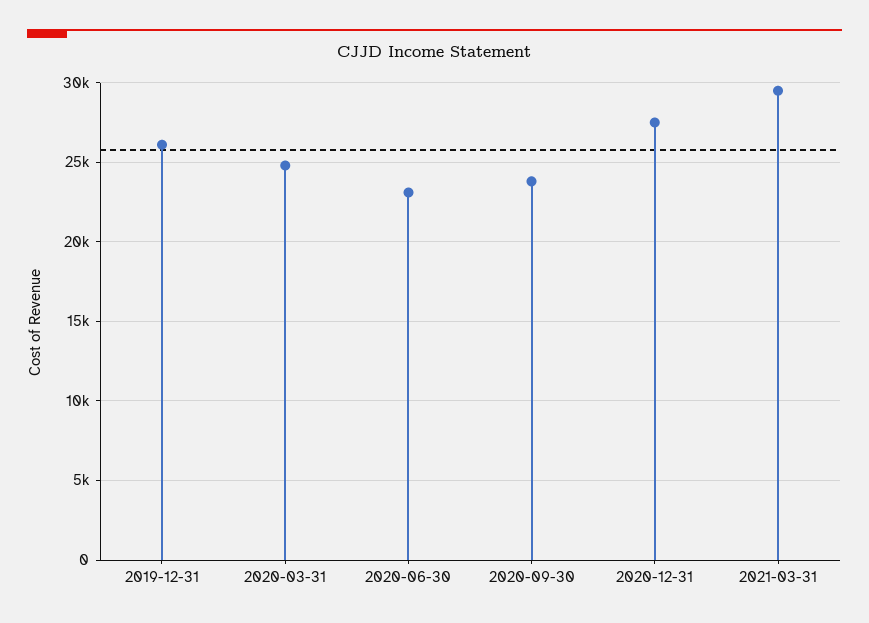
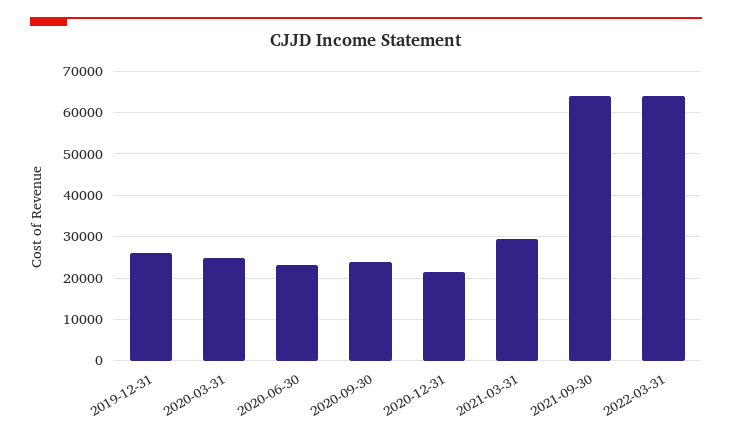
2020-12-31: 27500 -> 22000
2021-09-30: none -> 64000
2022-03-31: none -> 64000

